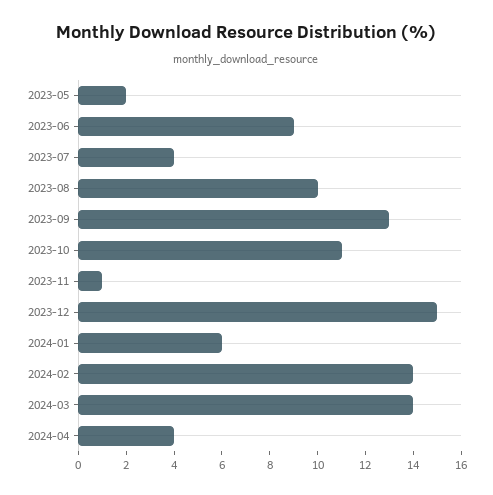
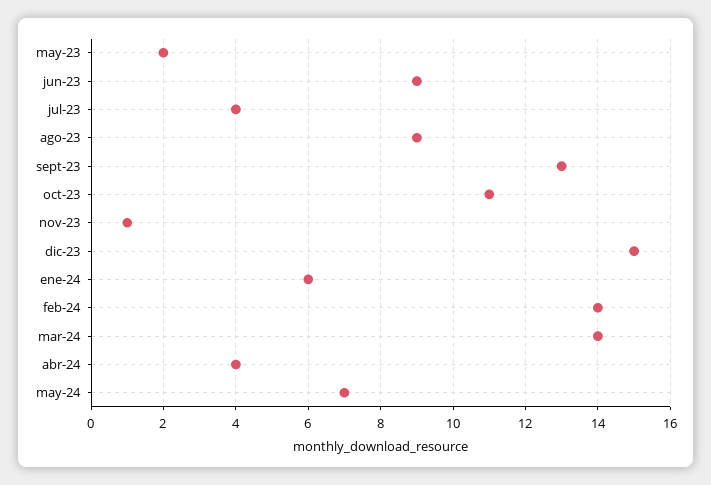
2023-08: 10 -> 9
may-24: none -> 7

